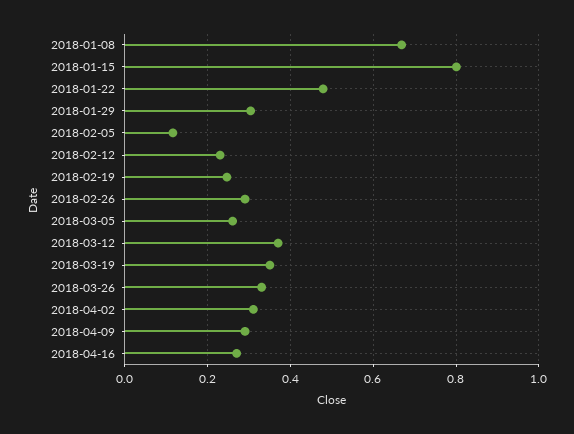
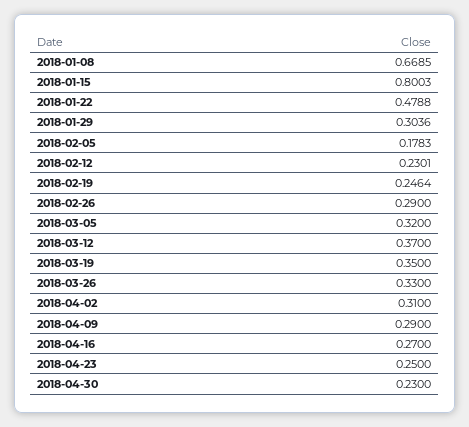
2018-02-05: 0.12 -> 0.1783
2018-03-05: 0.26 -> 0.32
2018-04-23: none -> 0.25
2018-04-30: none -> 0.23

